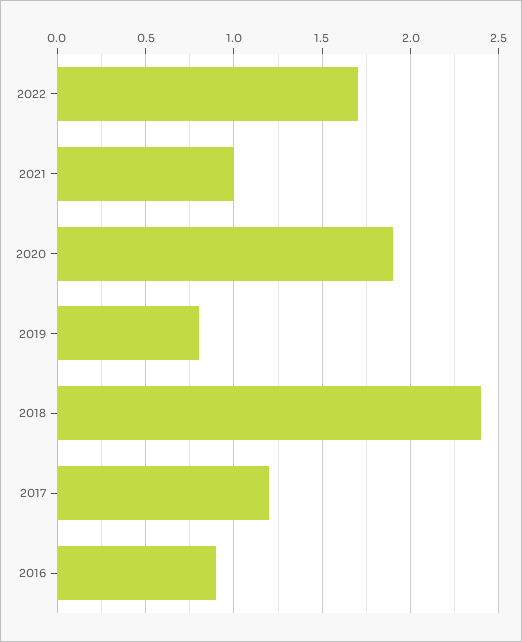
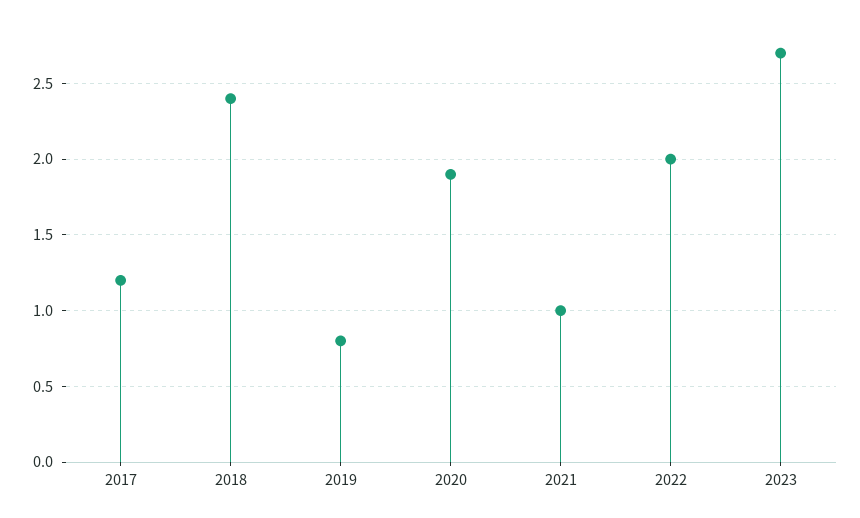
2022: 1.7 -> 2
2016: 0.9 -> none
2023: none -> 2.7

